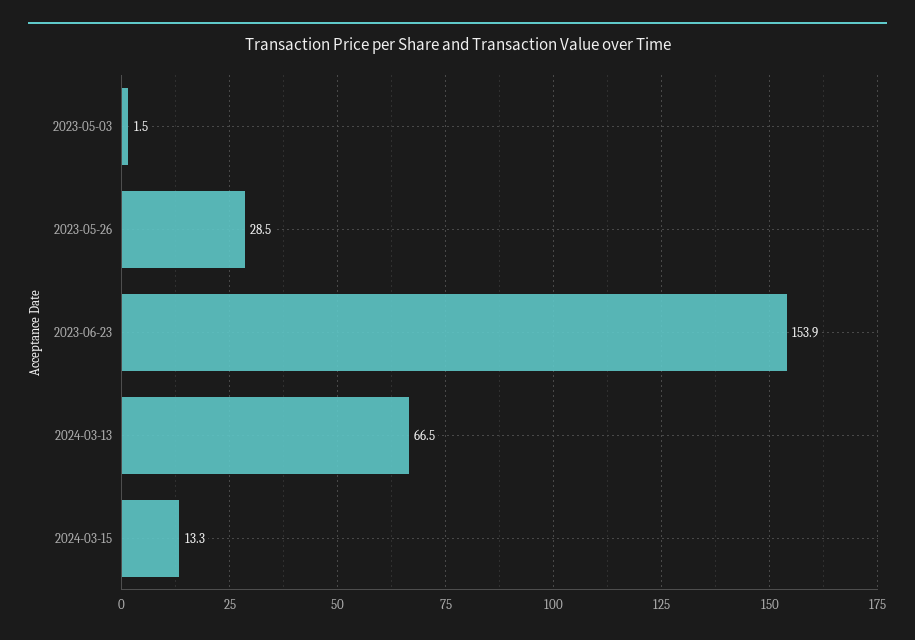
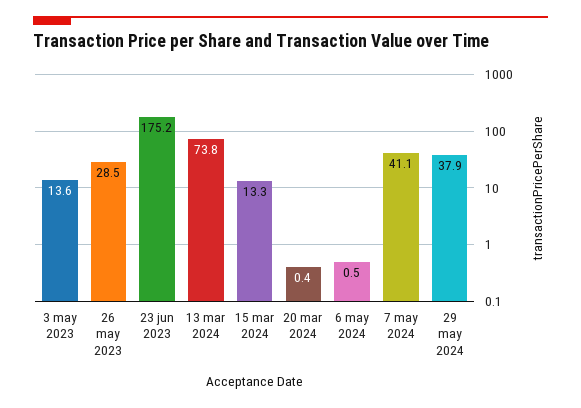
2023-05-03: 1.5 -> 13.6
2023-06-23: 153.9 -> 175.2
2024-03-13: 66.5 -> 73.8
20 mar 2024: none -> 0.4
6 may 2024: none -> 0.5
7 may 2024: none -> 41.1
29 may 2024: none -> 37.9

